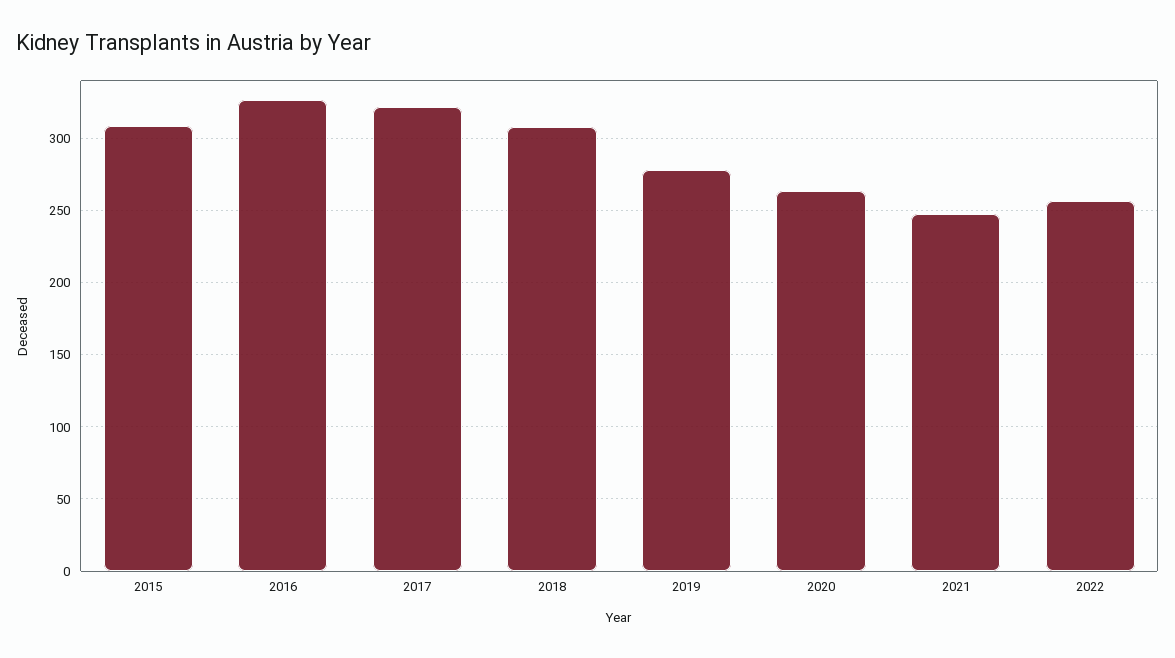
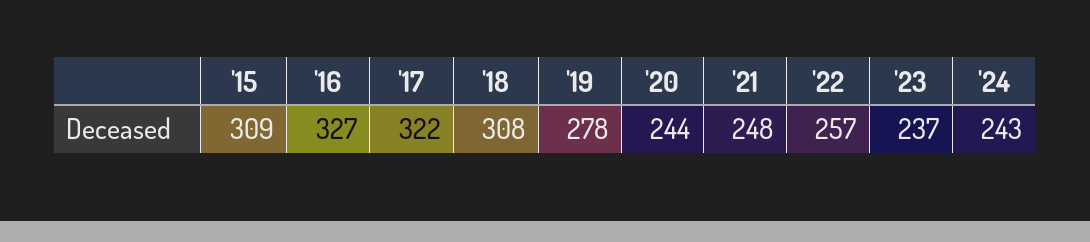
2020: 265 -> 244
'23: none -> 237
'24: none -> 243

